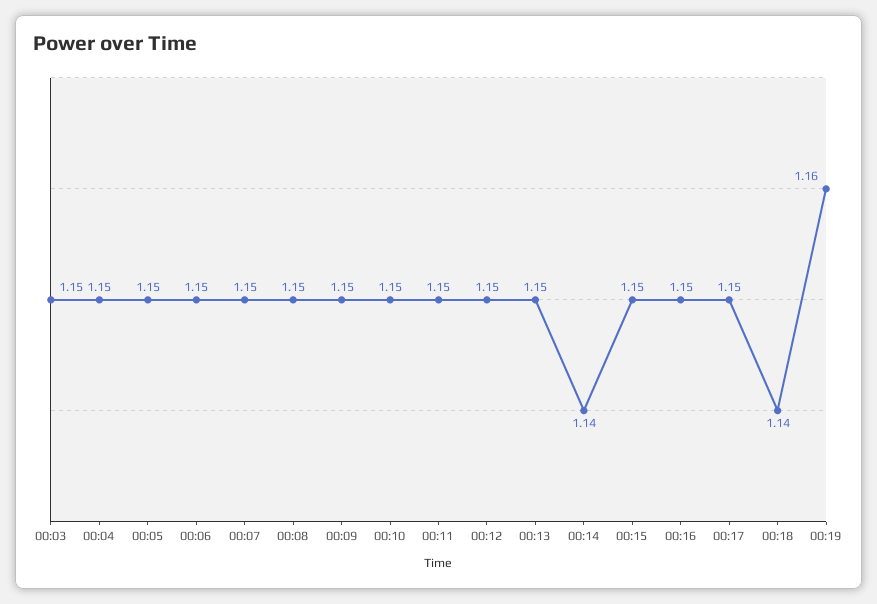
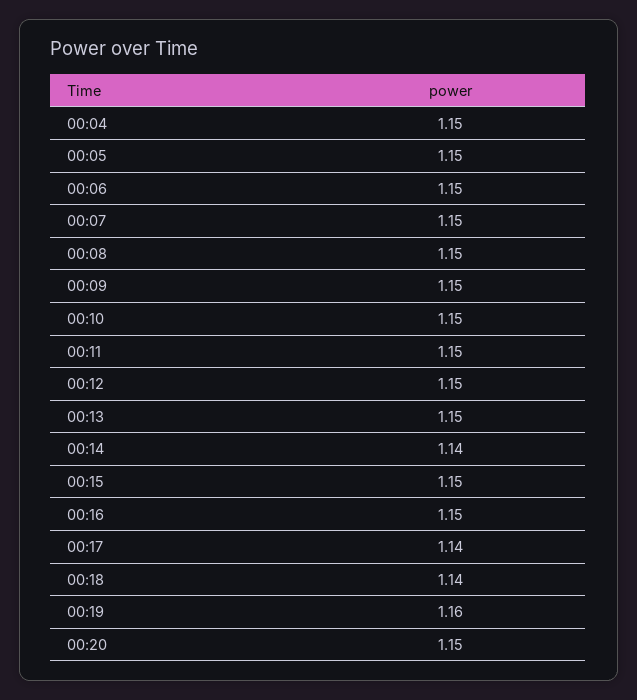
00:03: 1.15 -> none
00:17: 1.15 -> 1.14
00:20: none -> 1.15

